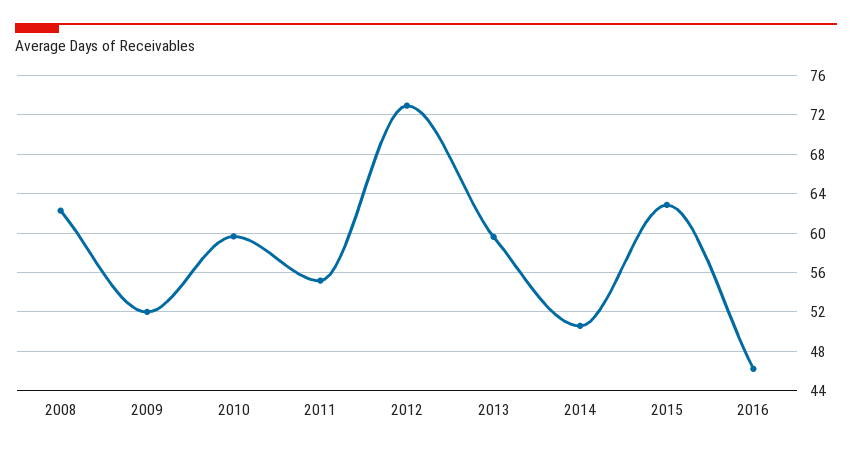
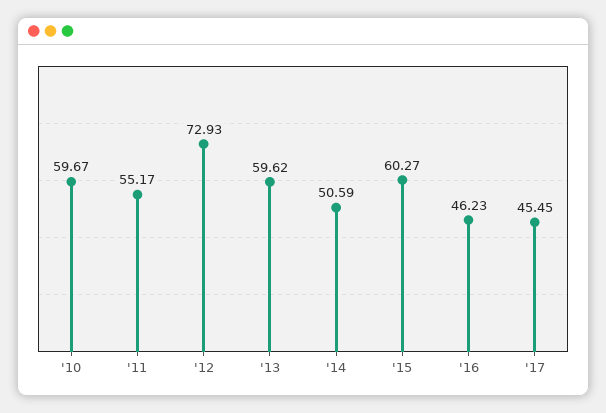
2008: 62 -> none
2009: 52 -> none
2015: 63 -> 60.27
'17: none -> 45.45

